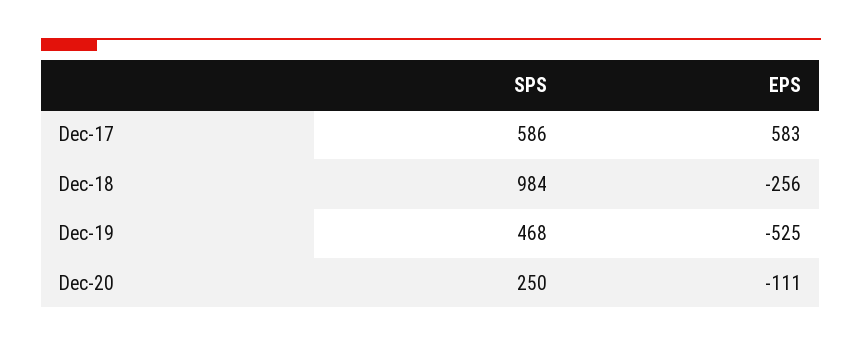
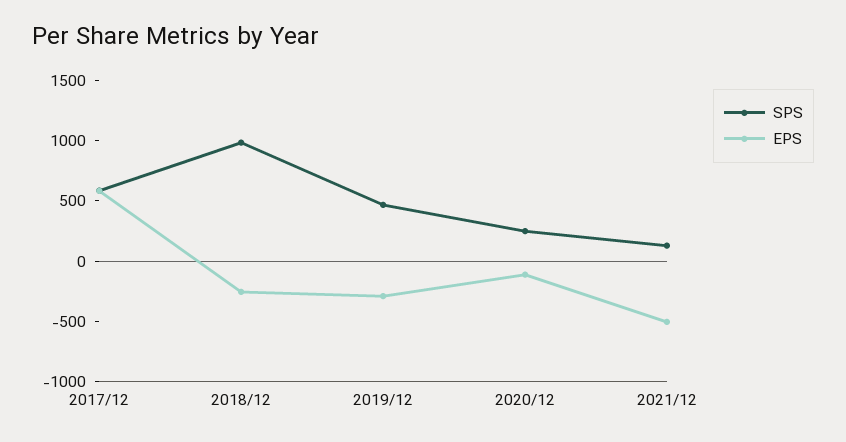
EPS, Dec-19: -525 -> -300
SPS, 2021/12: none -> 100
EPS, 2021/12: none -> -500

